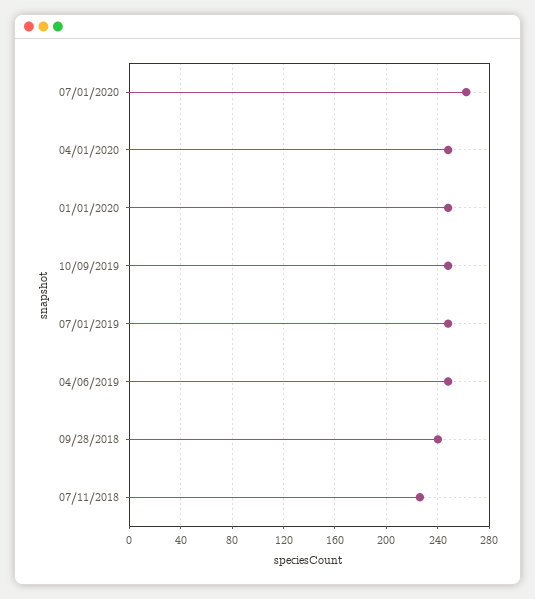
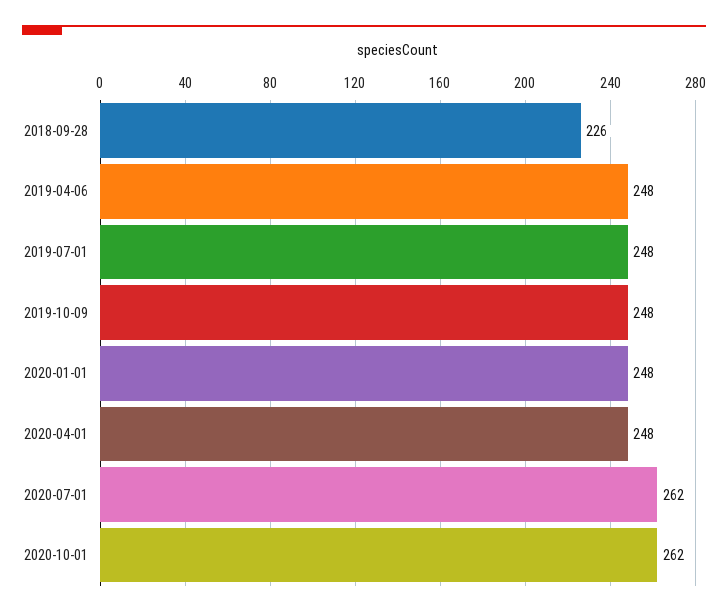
09/28/2018: 240 -> 226
07/11/2018: 225 -> none
2020-10-01: none -> 262

